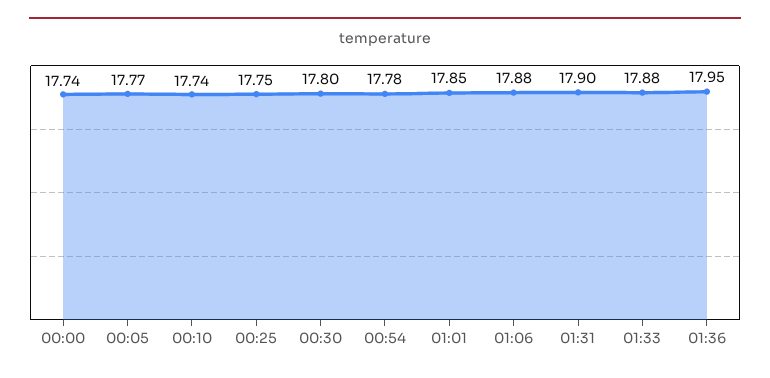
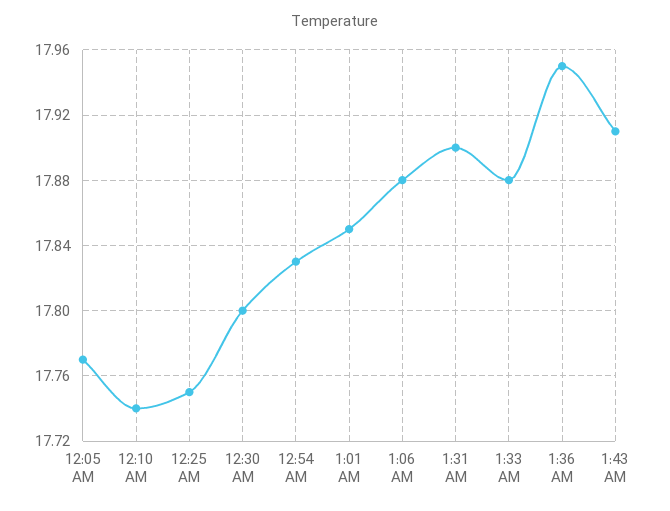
00:00: 17.74 -> none
00:54: 17.78 -> 17.83
1:43 AM: none -> 17.91

